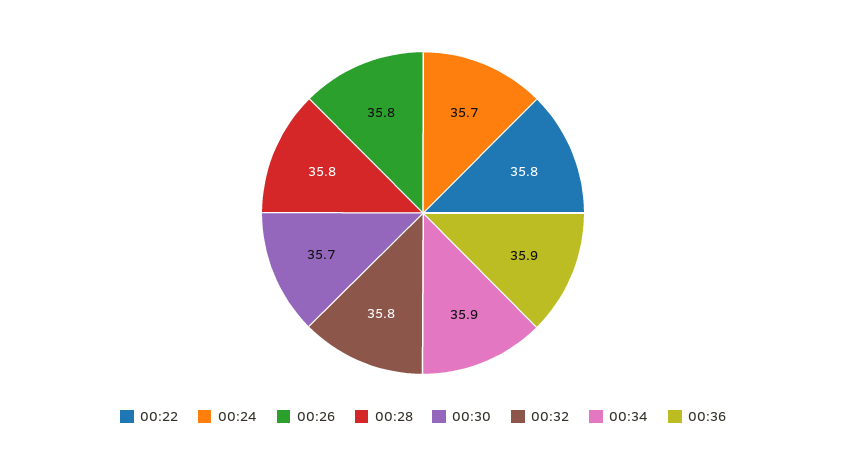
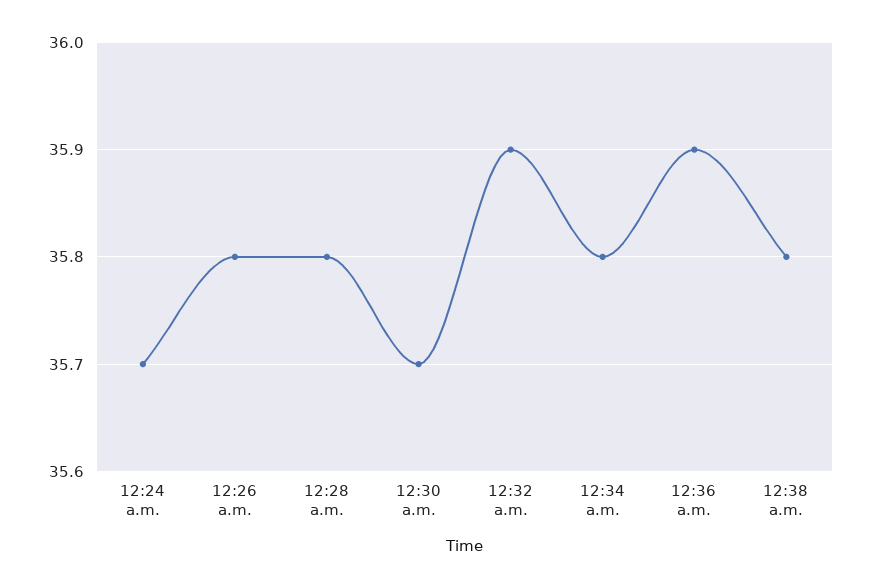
00:22: 35.8 -> none
00:32: 35.8 -> 35.9
00:34: 35.9 -> 35.8
12:38 a.m.: none -> 35.8

